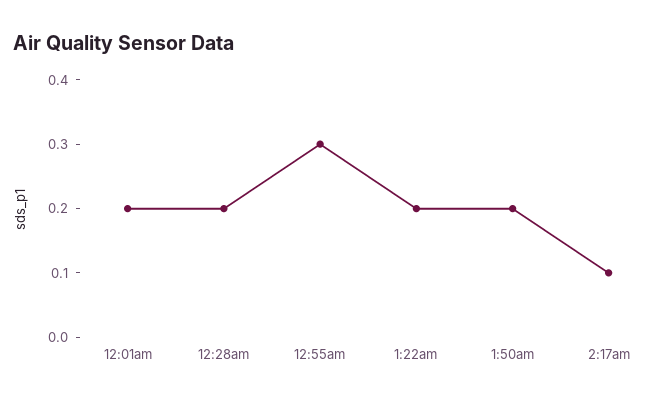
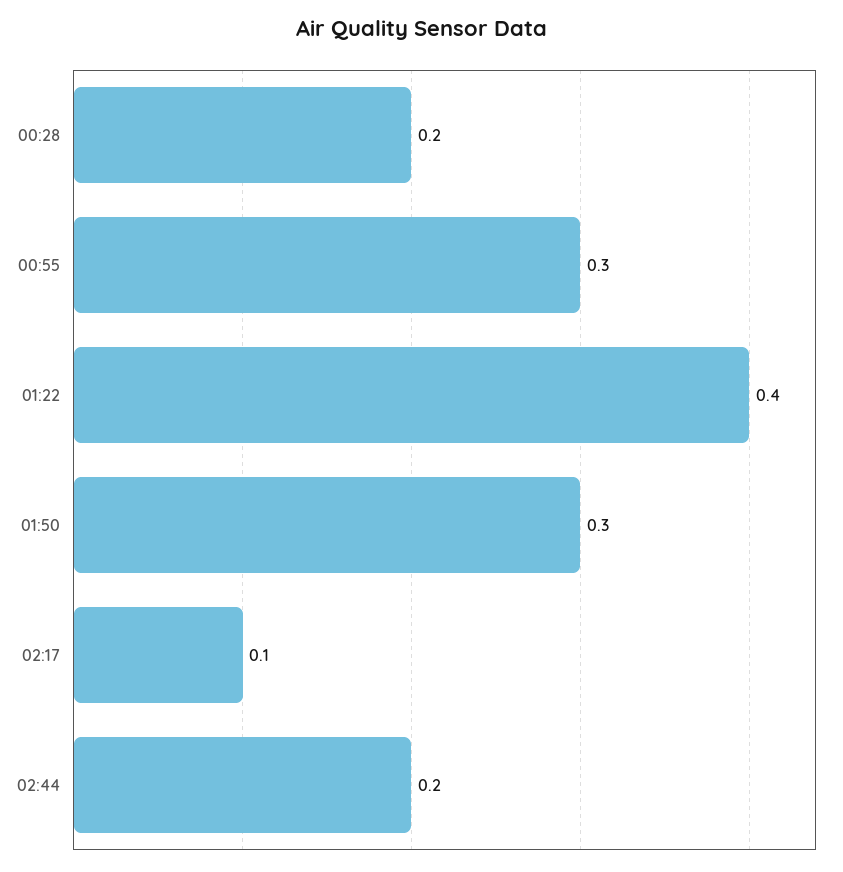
12:01am: 0.2 -> none
1:22am: 0.2 -> 0.4
1:50am: 0.2 -> 0.3
02:44: none -> 0.2

